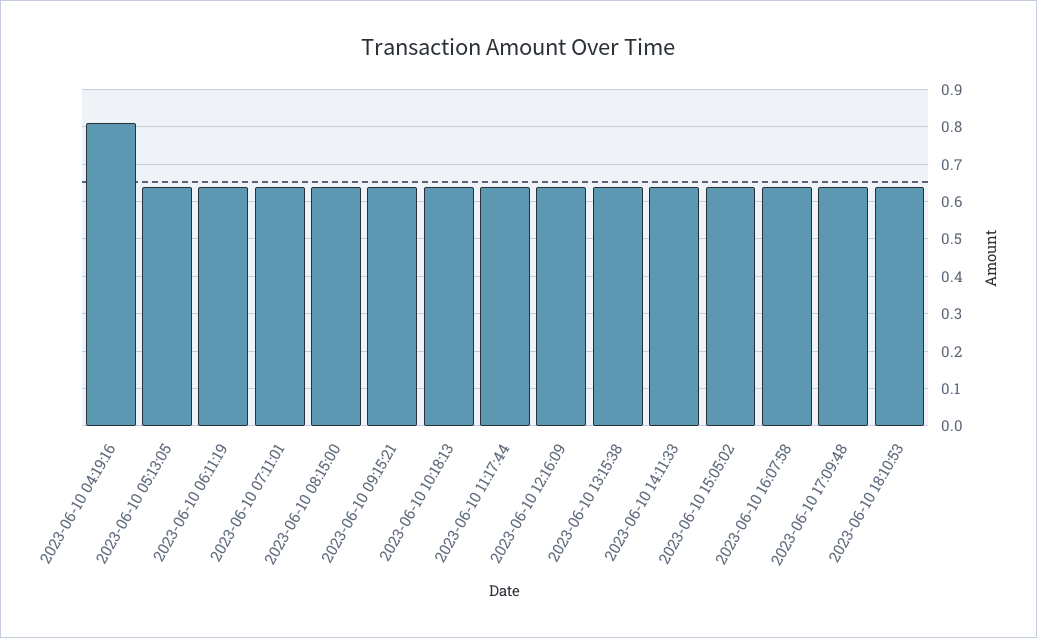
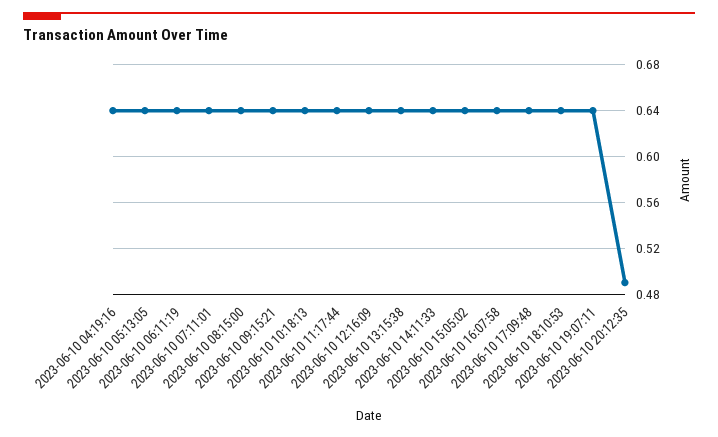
2023-06-10 04:19:16: 0.8 -> 0.64
2023-06-10 19:07:11: none -> 0.64
2023-06-10 20:12:35: none -> 0.49

